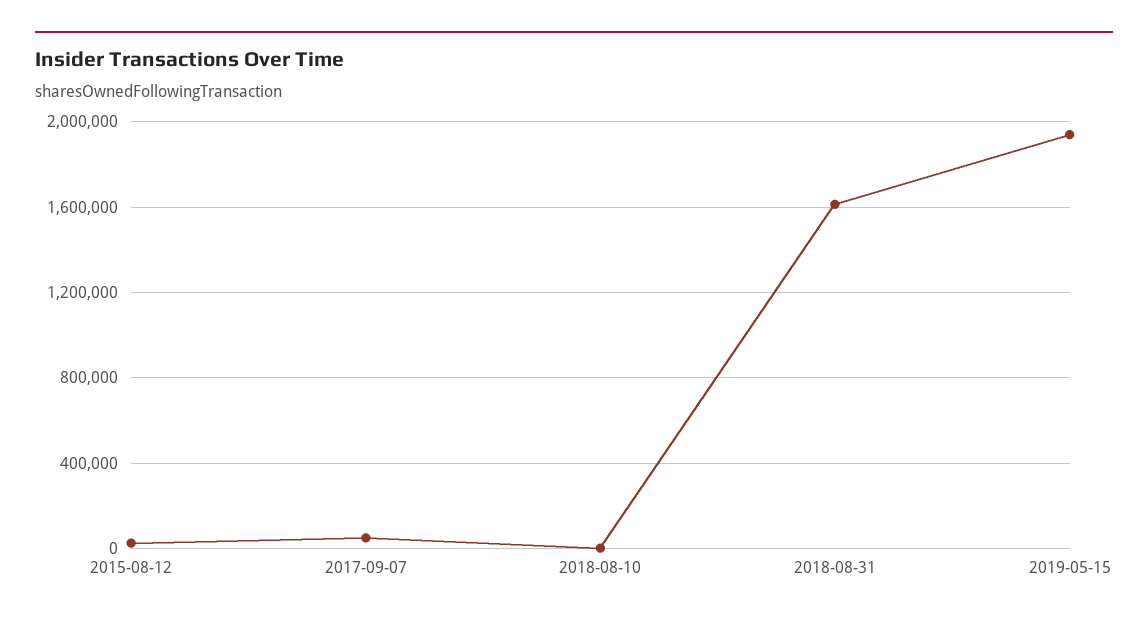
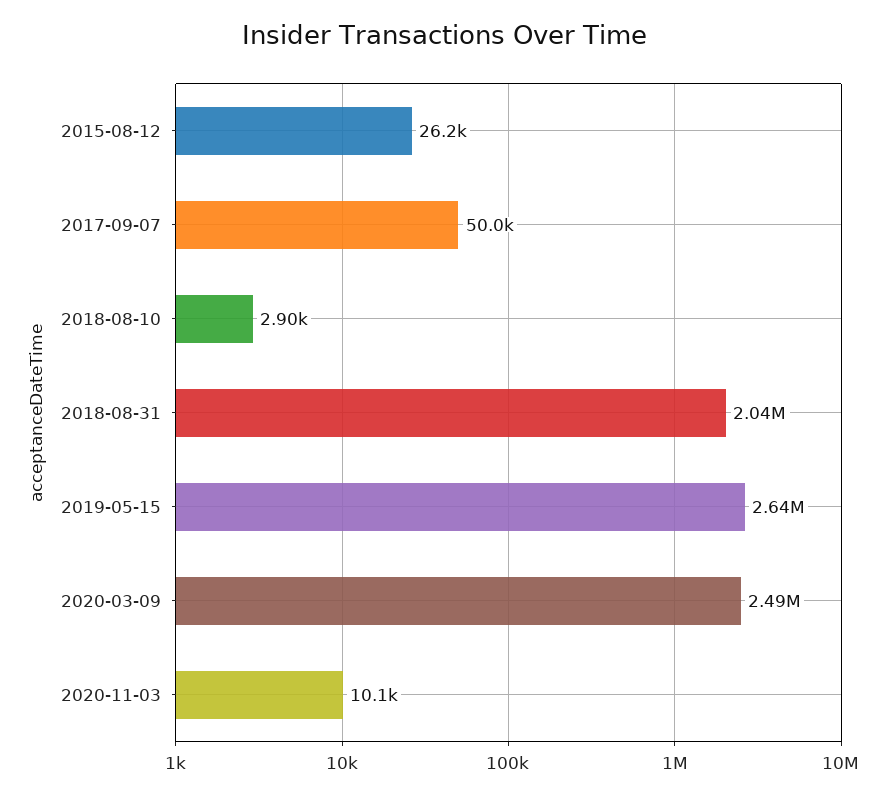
2018-08-31: 1600000 -> 2040000
2019-05-15: 1950000 -> 2640000
2020-03-09: none -> 2490000
2020-11-03: none -> 10100

